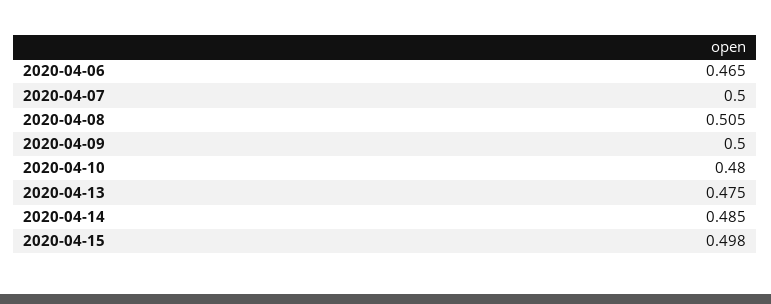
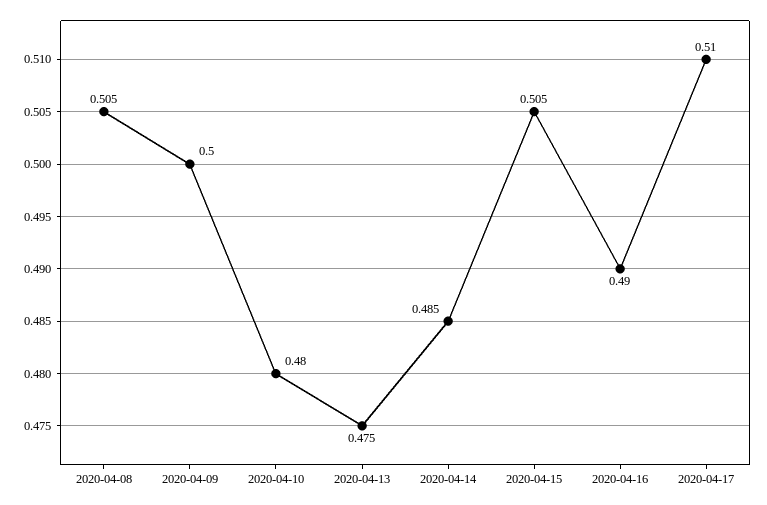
2020-04-06: 0.465 -> none
2020-04-07: 0.5 -> none
2020-04-15: 0.498 -> 0.505
2020-04-16: none -> 0.49
2020-04-17: none -> 0.51

